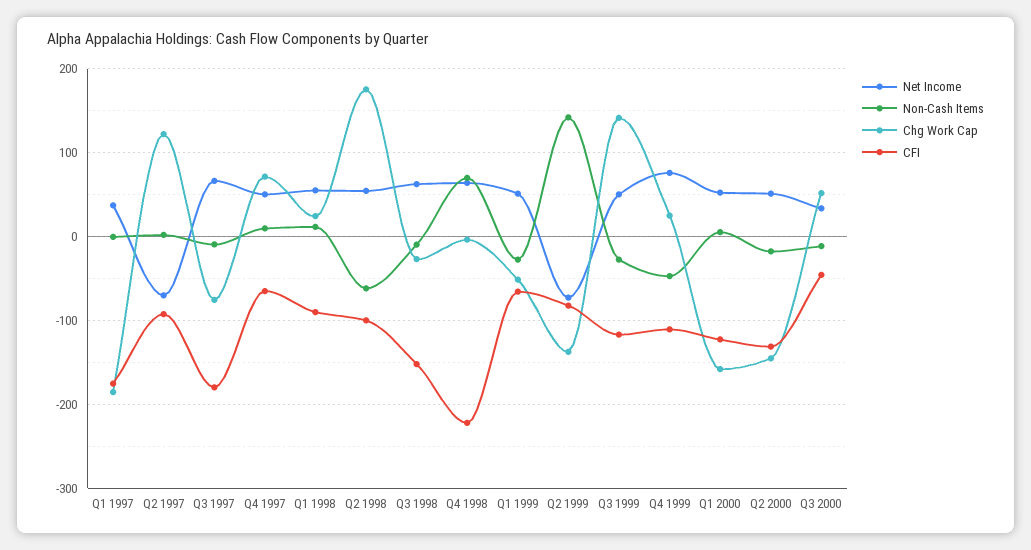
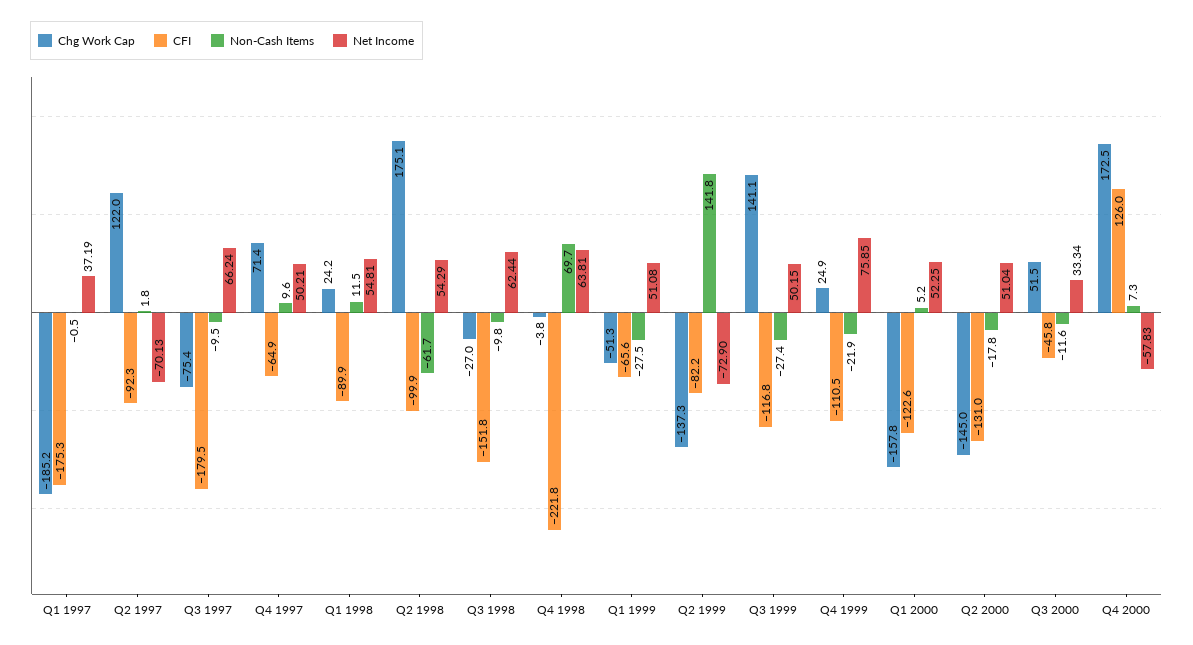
Non-Cash Items, Q4 1999: -50 -> -21.9
Chg Work Cap, Q4 2000: none -> 172.5
CFI, Q4 2000: none -> 126
Non-Cash Items, Q4 2000: none -> 7.3
Net Income, Q4 2000: none -> -57.83

